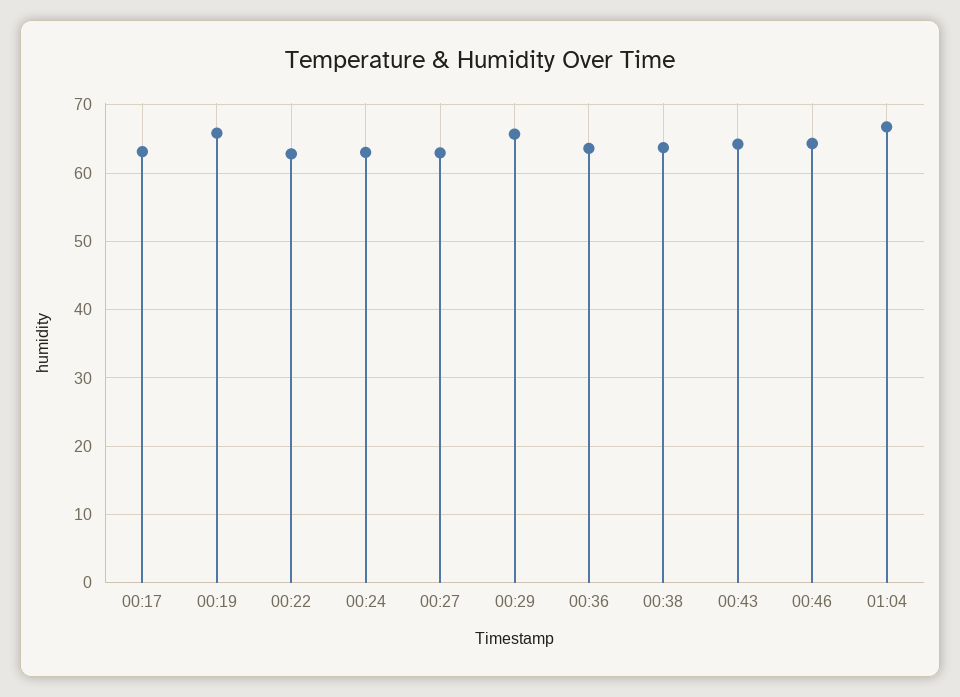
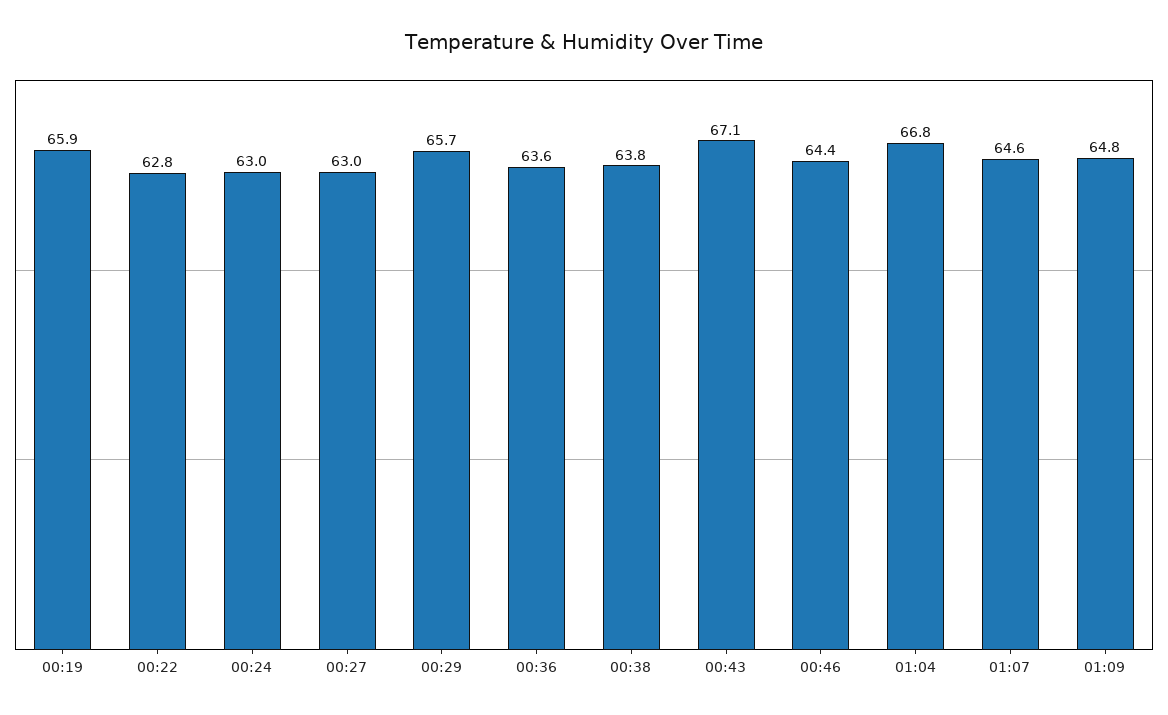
00:17: 63 -> none
00:43: 64 -> 67.1
01:07: none -> 64.6
01:09: none -> 64.8

